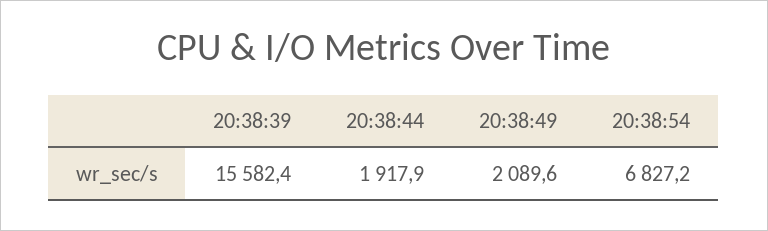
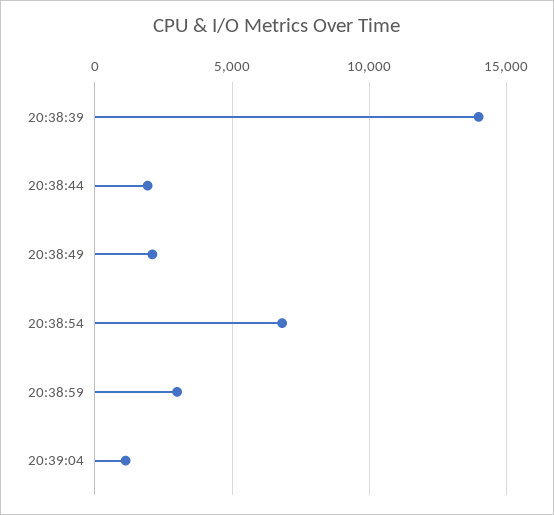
20:38:39: 15582.4 -> 14000
20:38:59: none -> 3000
20:39:04: none -> 1000

